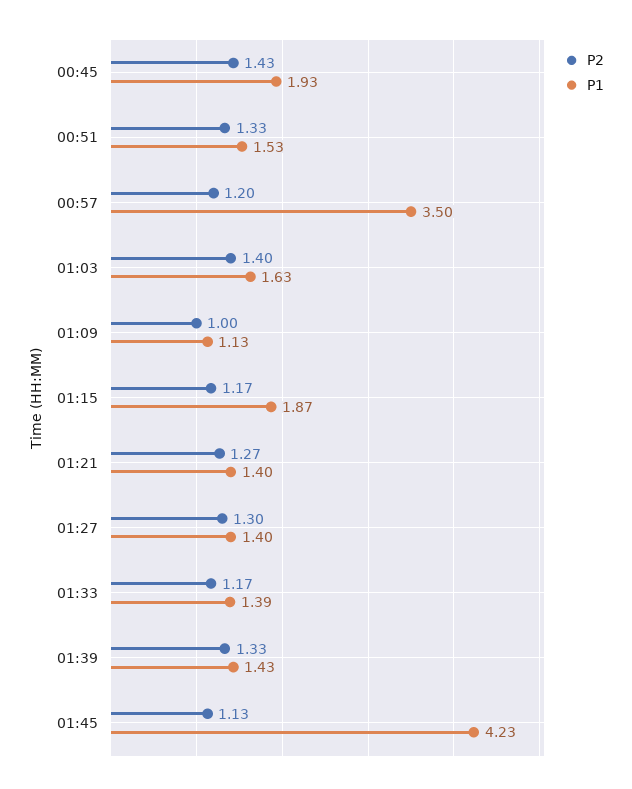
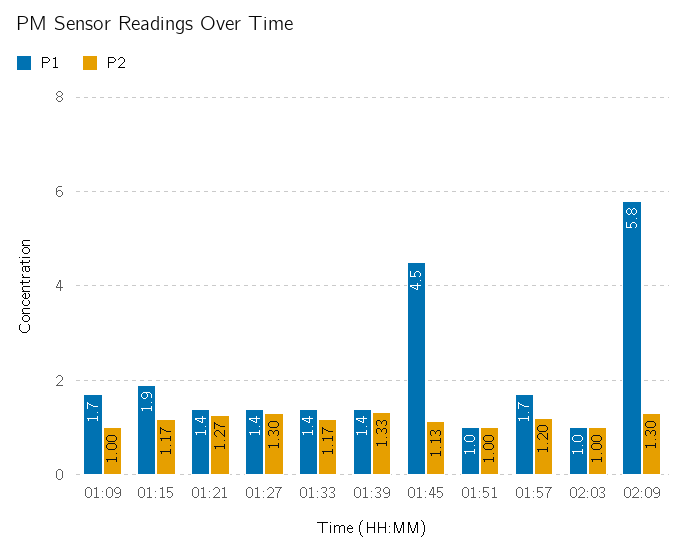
P2, 00:45: 1.43 -> none
P1, 00:45: 1.93 -> none
P2, 00:51: 1.33 -> none
P1, 00:51: 1.53 -> none
P2, 00:57: 1.2 -> none
P1, 00:57: 3.5 -> none
P2, 01:03: 1.4 -> none
P1, 01:03: 1.63 -> none
P1, 01:09: 1.13 -> 1.7
P1, 01:45: 4.23 -> 4.5
P1, 01:51: none -> 1
P2, 01:51: none -> 1
P1, 01:57: none -> 1.7
P2, 01:57: none -> 1.2
P1, 02:03: none -> 1
P2, 02:03: none -> 1
P1, 02:09: none -> 5.8
P2, 02:09: none -> 1.3

